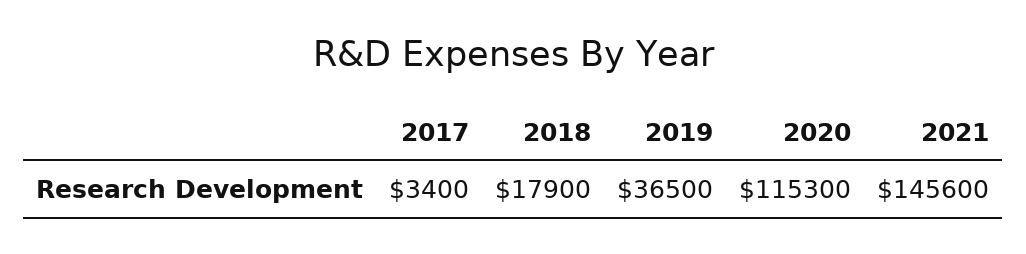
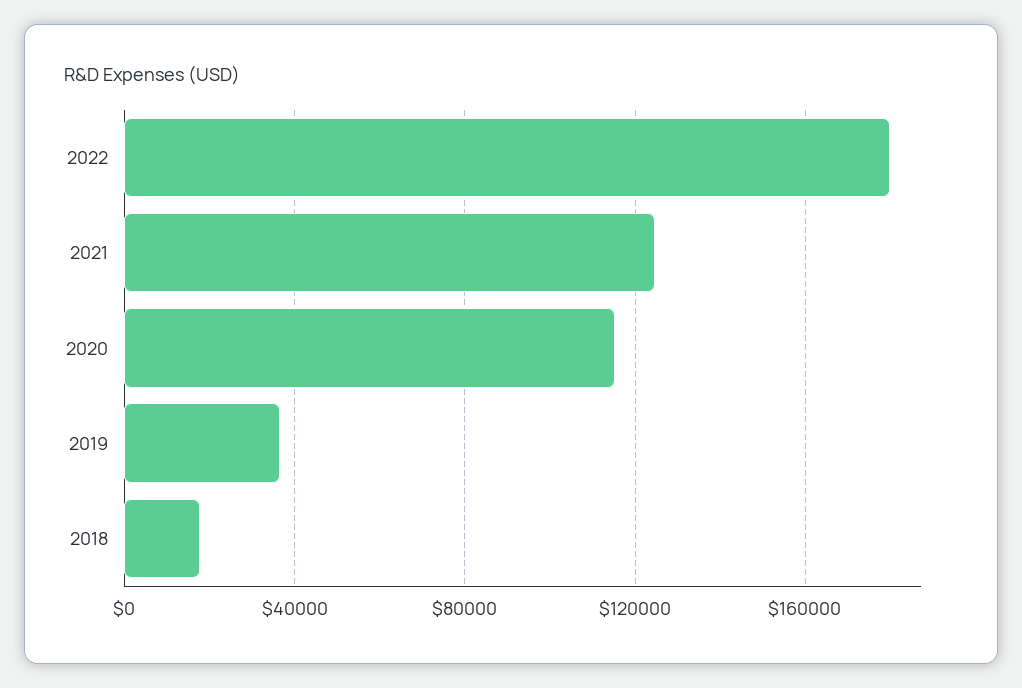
2017: 3400 -> none
2021: 145600 -> 125000
2022: none -> 180000

